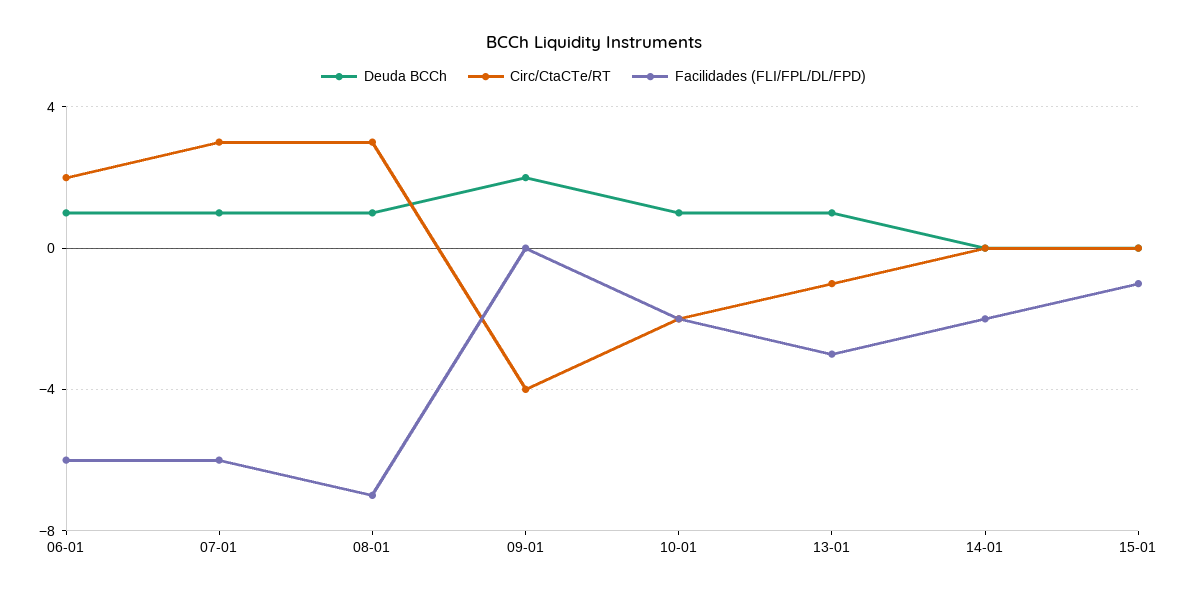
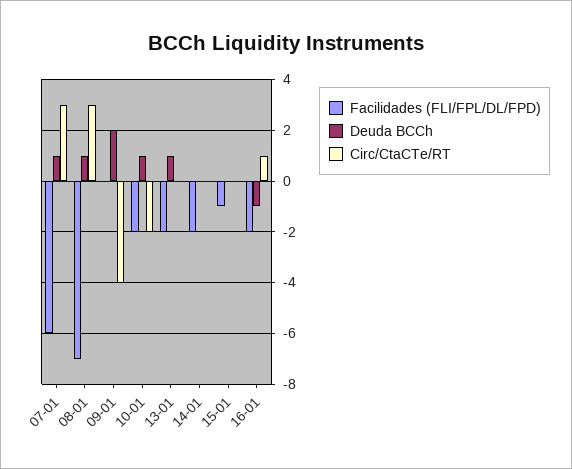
Deuda BCCh, 06-01: 1 -> none
Circ/CtaCTe/RT, 06-01: 2 -> none
Facilidades (FLI/FPL/DL/FPD), 06-01: -6 -> none
Circ/CtaCTe/RT, 13-01: -1 -> 0
Facilidades (FLI/FPL/DL/FPD), 13-01: -3 -> -2
Facilidades (FLI/FPL/DL/FPD), 16-01: none -> -2
Deuda BCCh, 16-01: none -> -1
Circ/CtaCTe/RT, 16-01: none -> 1

